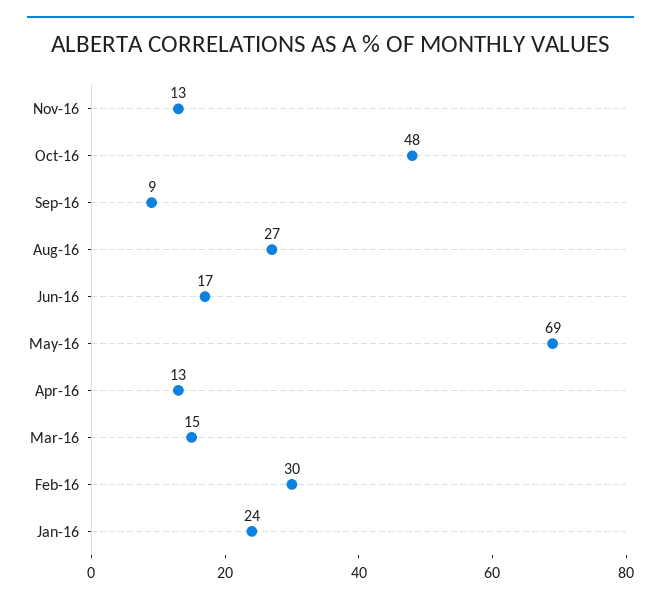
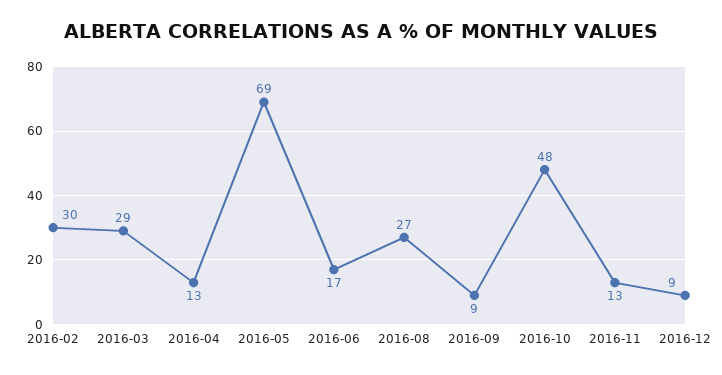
Mar-16: 15 -> 29
Jan-16: 24 -> none
2016-12: none -> 9

